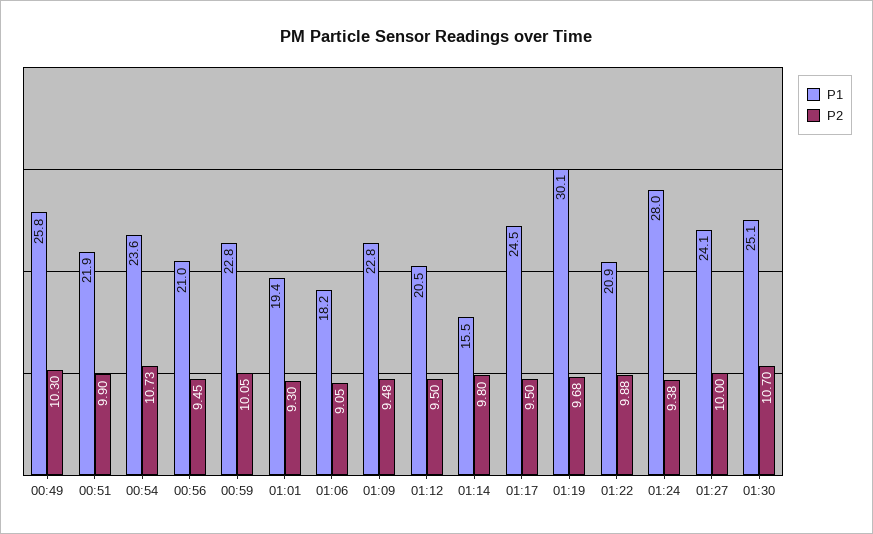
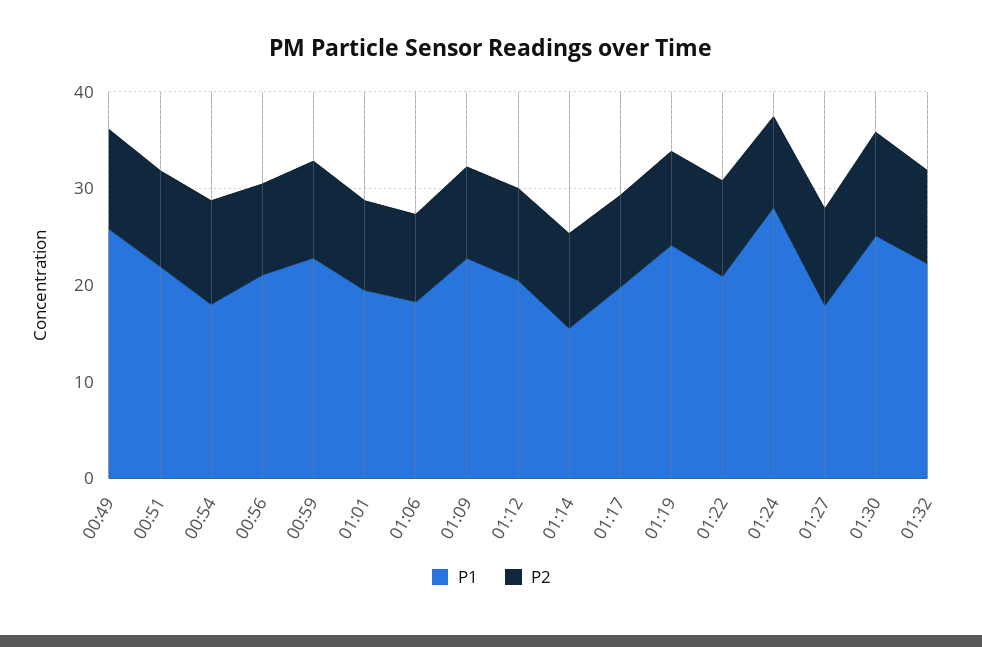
P1, 00:54: 23.6 -> 18
P1, 01:17: 24.5 -> 20
P1, 01:19: 30.1 -> 24
P1, 01:27: 24.1 -> 18
P1, 01:32: none -> 22
P2, 01:32: none -> 10

